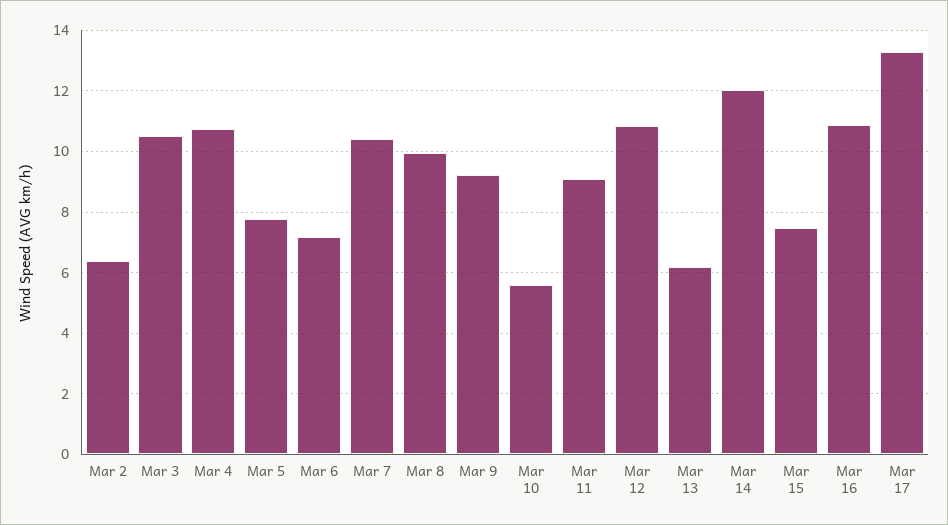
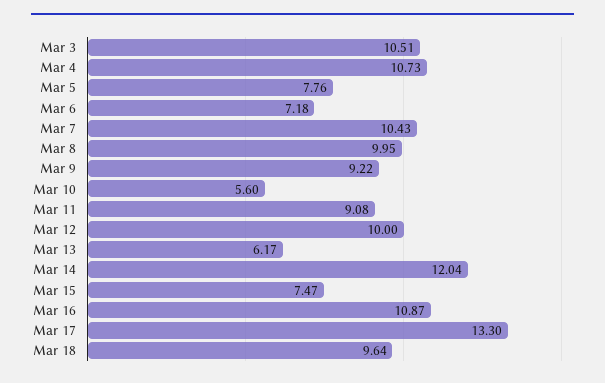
Mar 2: 6.4 -> none
Mar 12: 10.8 -> 10
Mar 18: none -> 9.64

